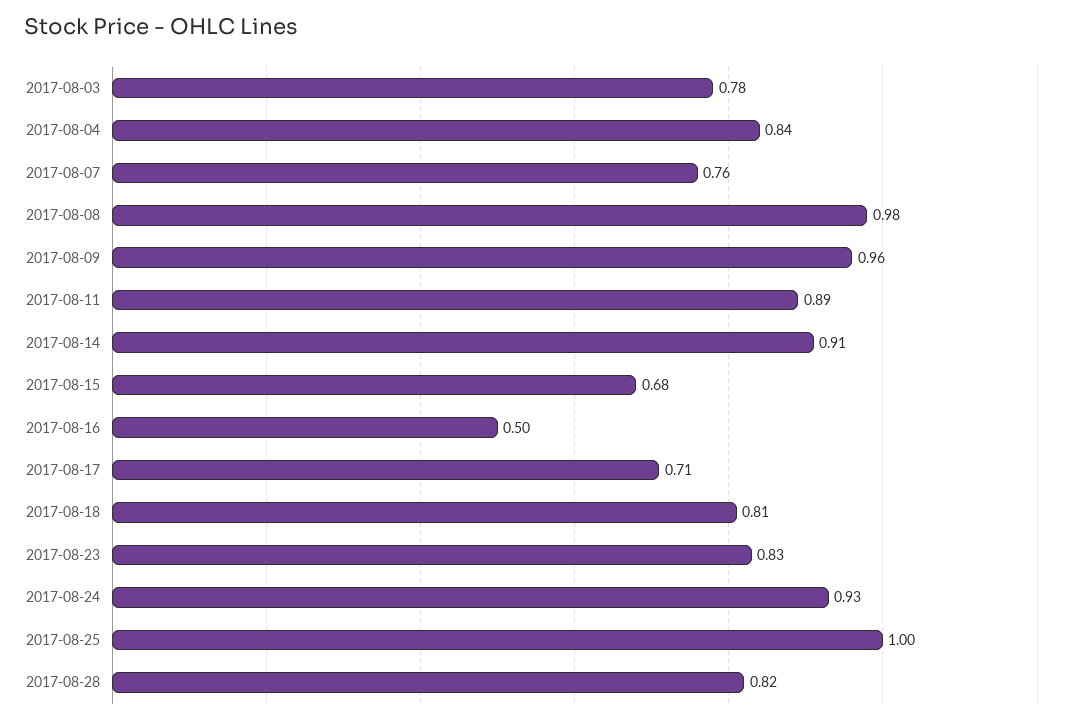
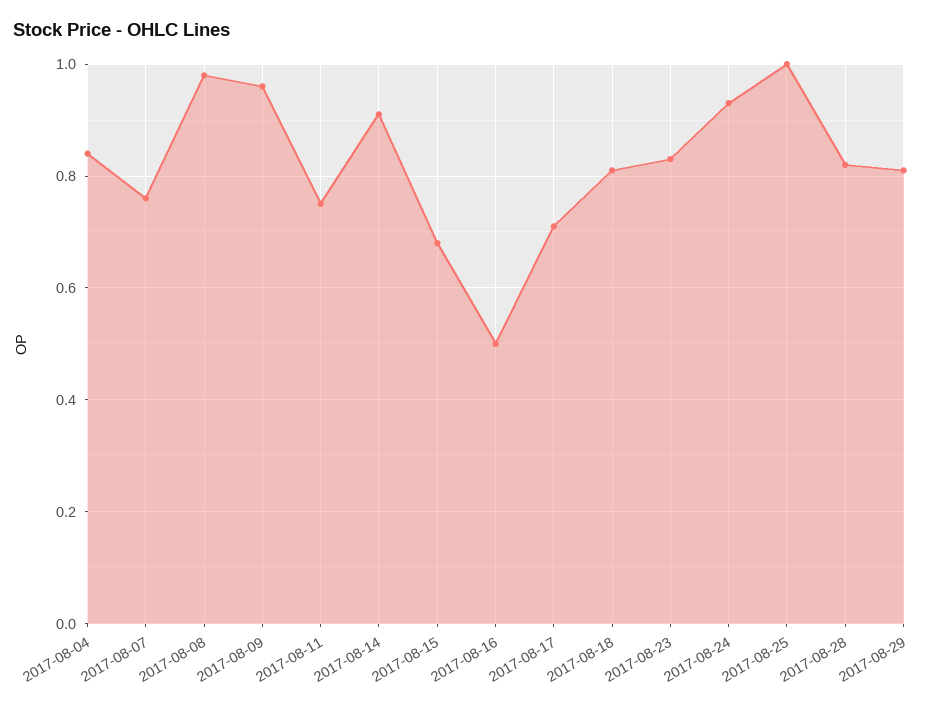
2017-08-03: 0.78 -> none
2017-08-11: 0.89 -> 0.75
2017-08-29: none -> 0.8

